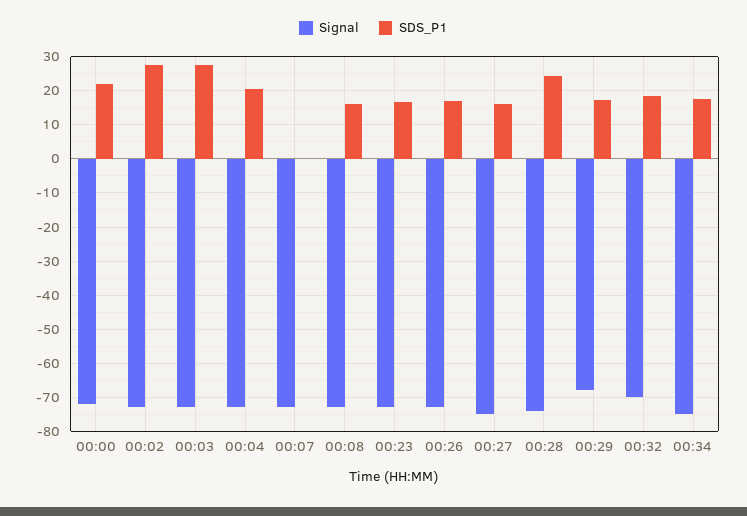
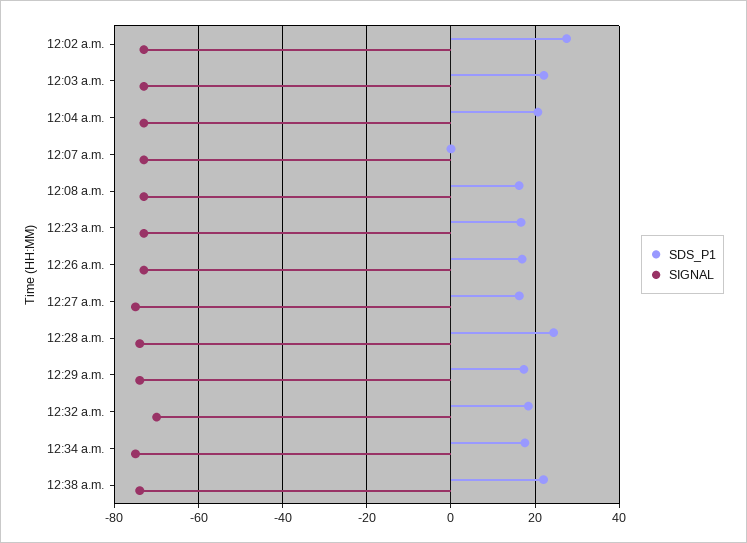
Signal, 00:00: -72 -> none
SDS_P1, 00:00: 22 -> none
SDS_P1, 00:03: 28 -> 22
Signal, 00:29: -68 -> -74
SDS_P1, 12:38 a.m.: none -> 22
Signal, 12:38 a.m.: none -> -74

